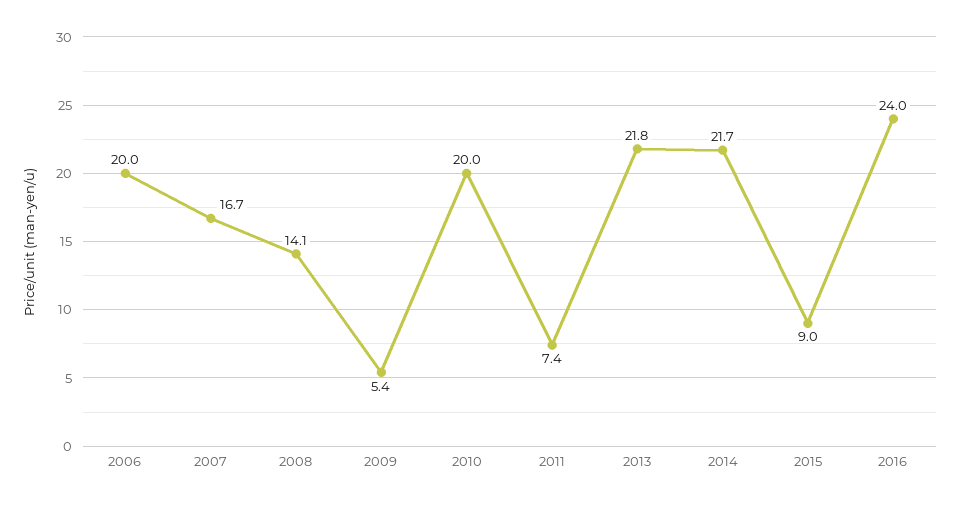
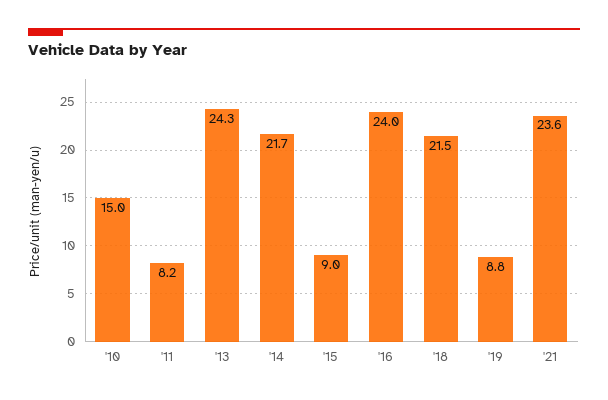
2006: 20 -> none
2007: 16.7 -> none
2008: 14.1 -> none
2009: 5.4 -> none
2010: 20 -> 15
2011: 7.4 -> 8.2
2013: 21.8 -> 24.3
'18: none -> 21.5
'19: none -> 8.8
'21: none -> 23.6

